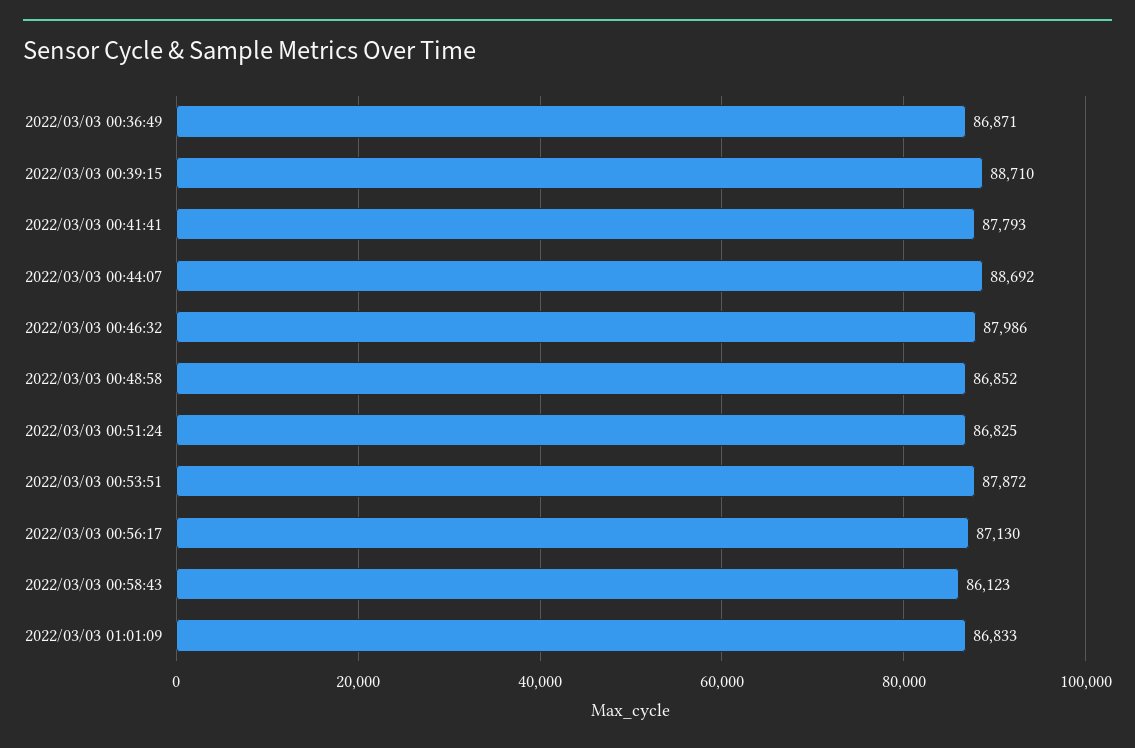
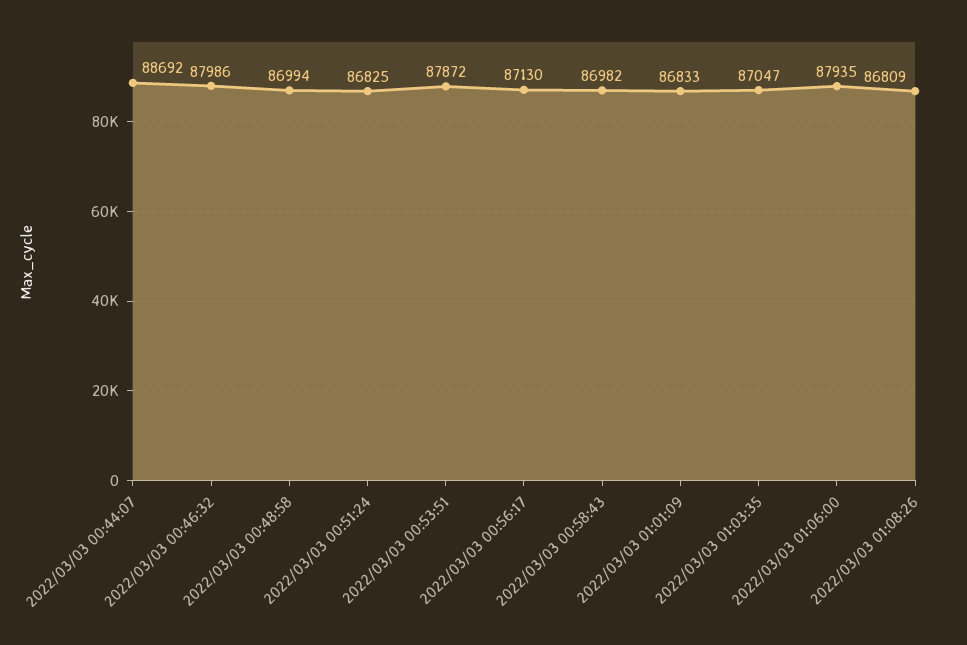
2022/03/03 00:36:49: 86871 -> none
2022/03/03 00:39:15: 88710 -> none
2022/03/03 00:41:41: 87793 -> none
2022/03/03 00:48:58: 86852 -> 86994
2022/03/03 00:58:43: 86123 -> 86982
2022/03/03 01:03:35: none -> 87047
2022/03/03 01:06:00: none -> 87935
2022/03/03 01:08:26: none -> 86809

